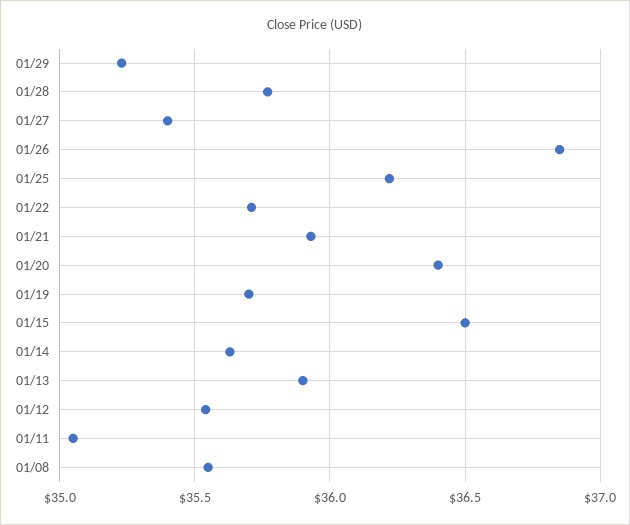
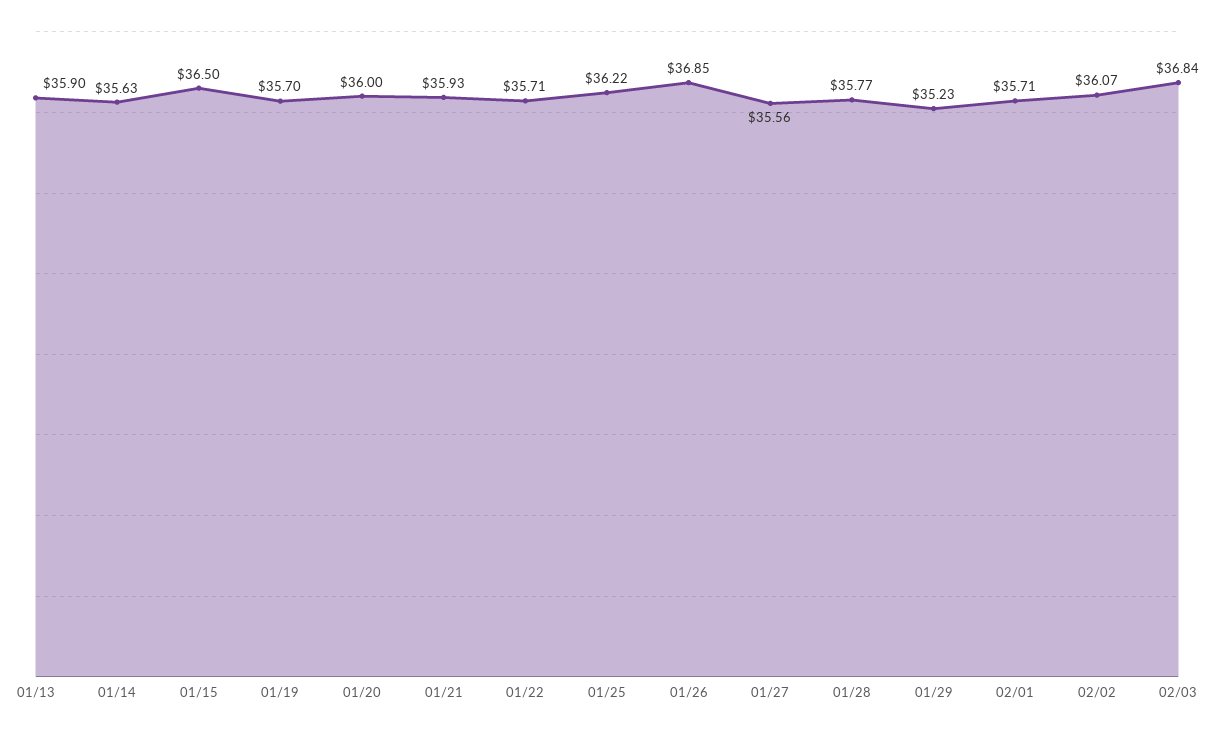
01/27: 35.4 -> 35.56
01/20: 36.4 -> 36
01/12: 35.55 -> none
01/11: 35.05 -> none
01/08: 35.55 -> none
02/01: none -> 35.71
02/02: none -> 36.07
02/03: none -> 36.84

